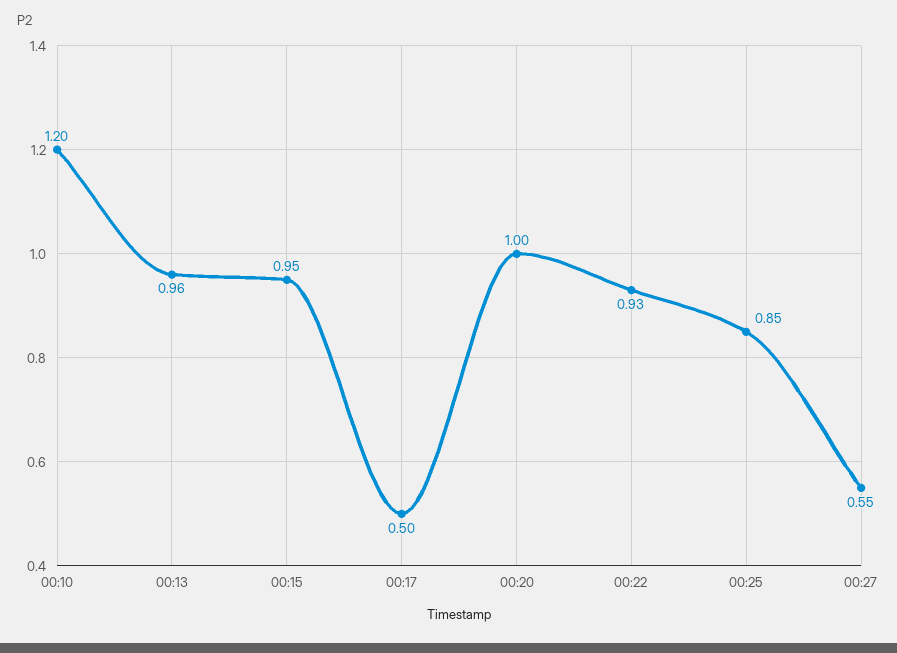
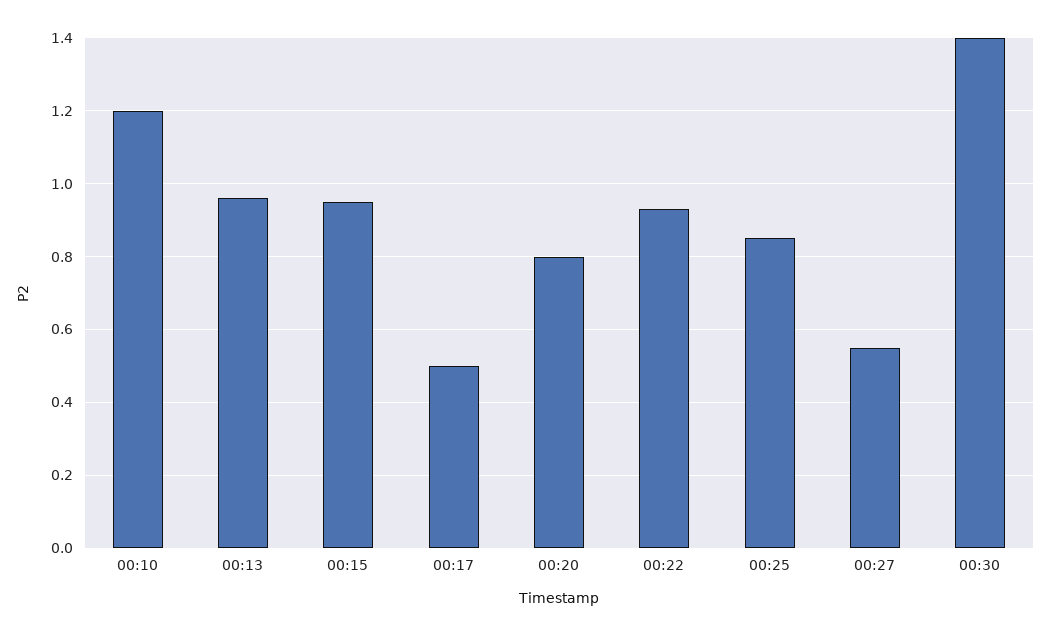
00:20: 1 -> 0.8
00:30: none -> 1.4

